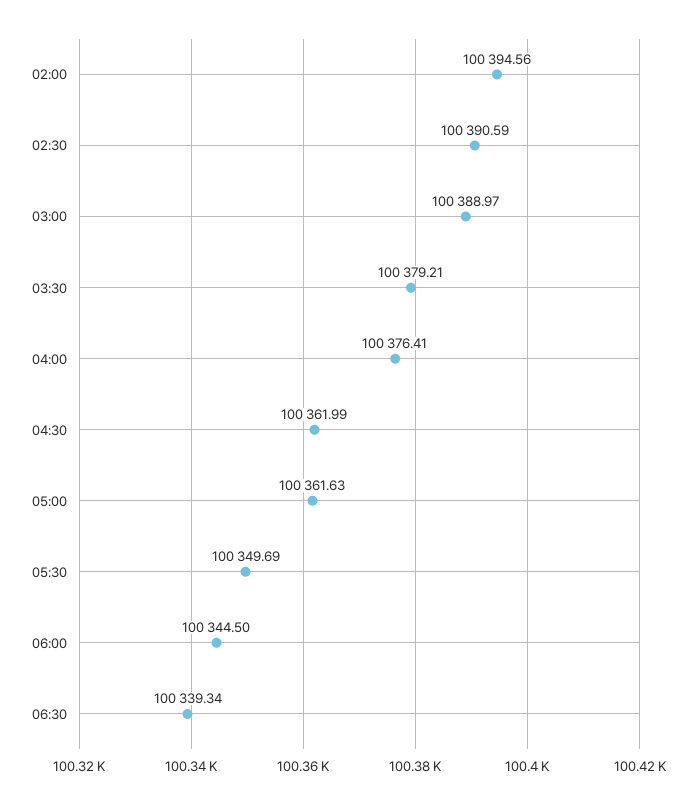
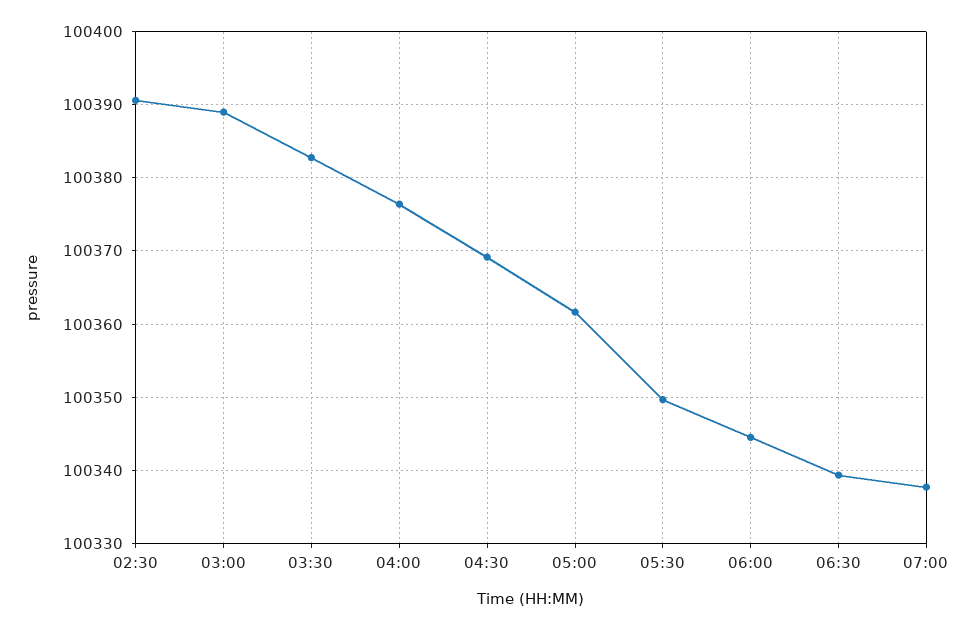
02:00: 100394.56 -> none
03:30: 100379.21 -> 100383
04:30: 100361.99 -> 100369
07:00: none -> 100338

